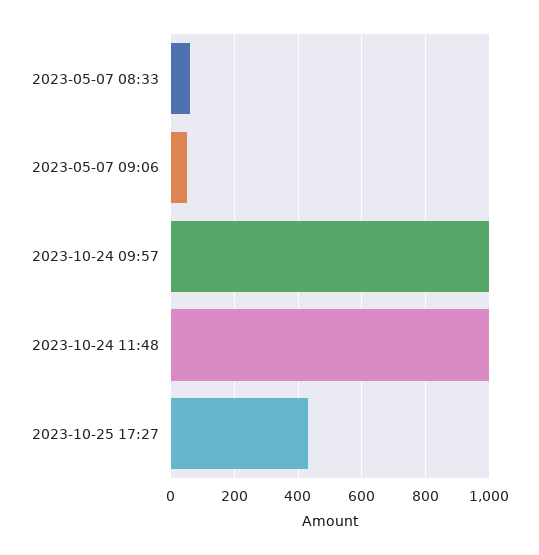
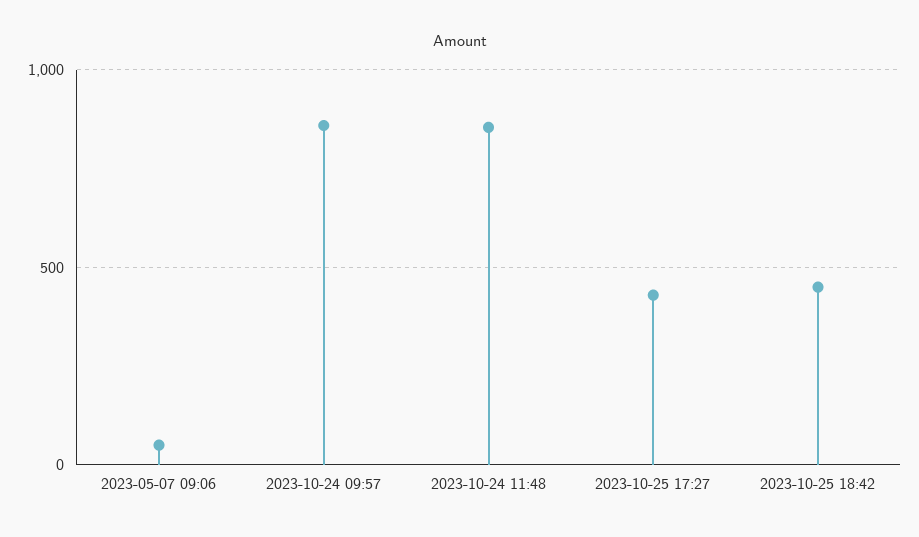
2023-05-07 08:33: 60 -> none
2023-10-24 09:57: 1000 -> 850
2023-10-24 11:48: 1000 -> 850
2023-10-25 18:42: none -> 450

